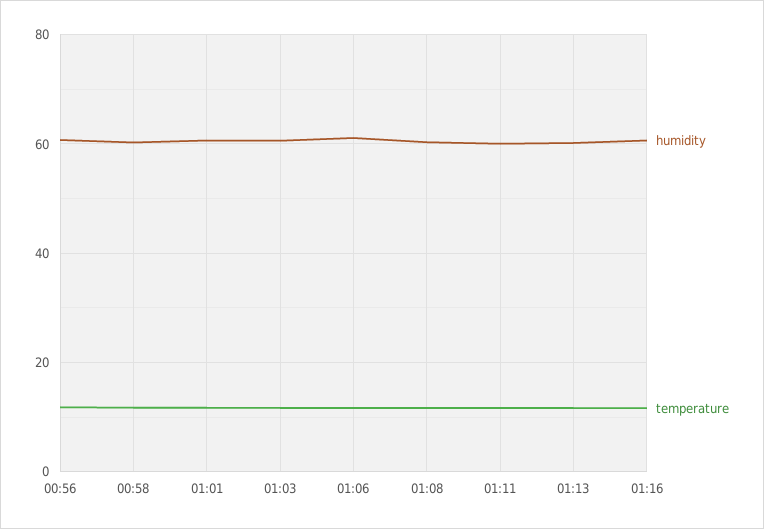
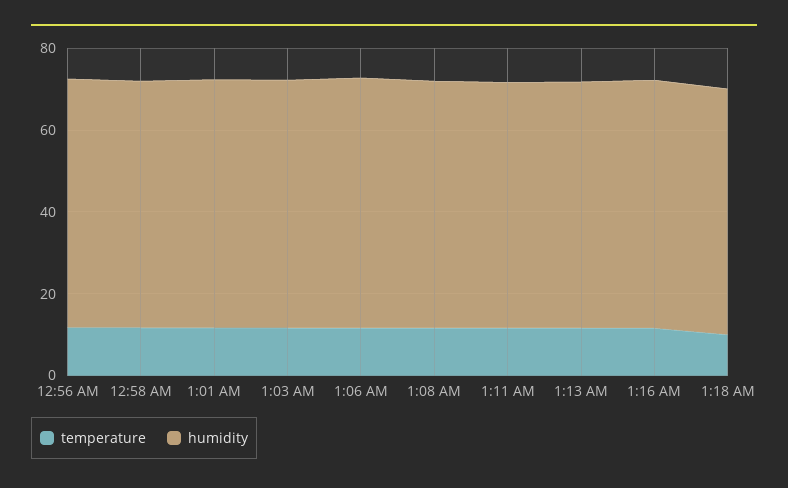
temperature, 1:18 AM: none -> 10
humidity, 1:18 AM: none -> 60

